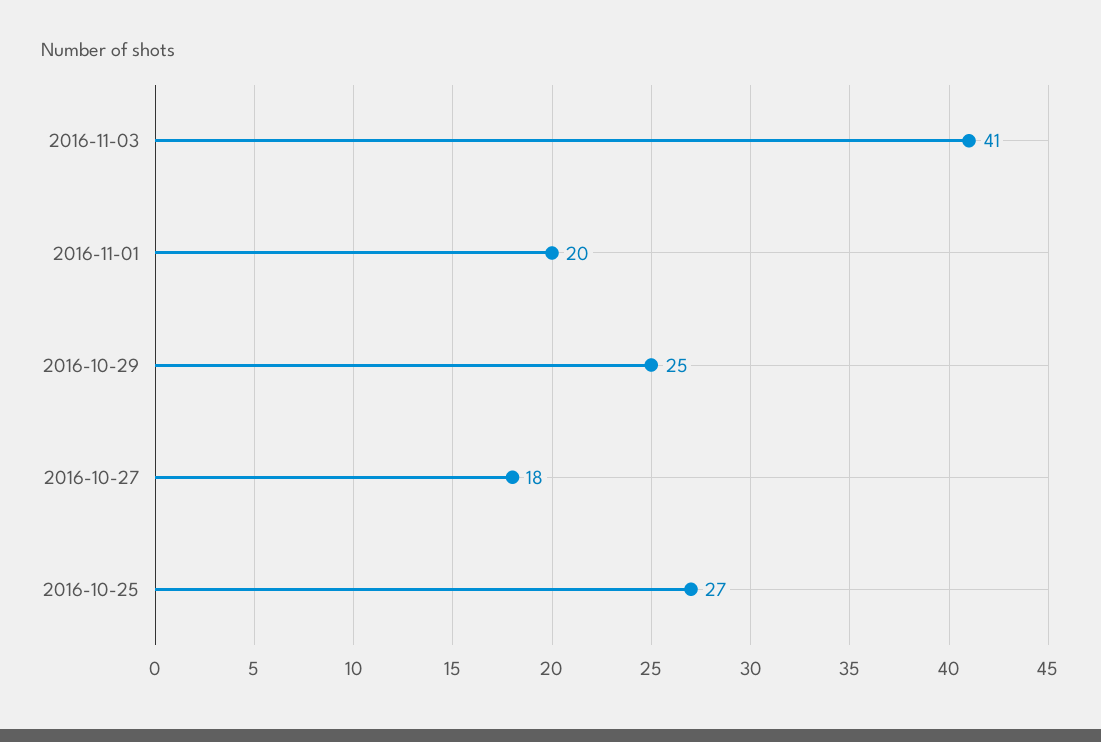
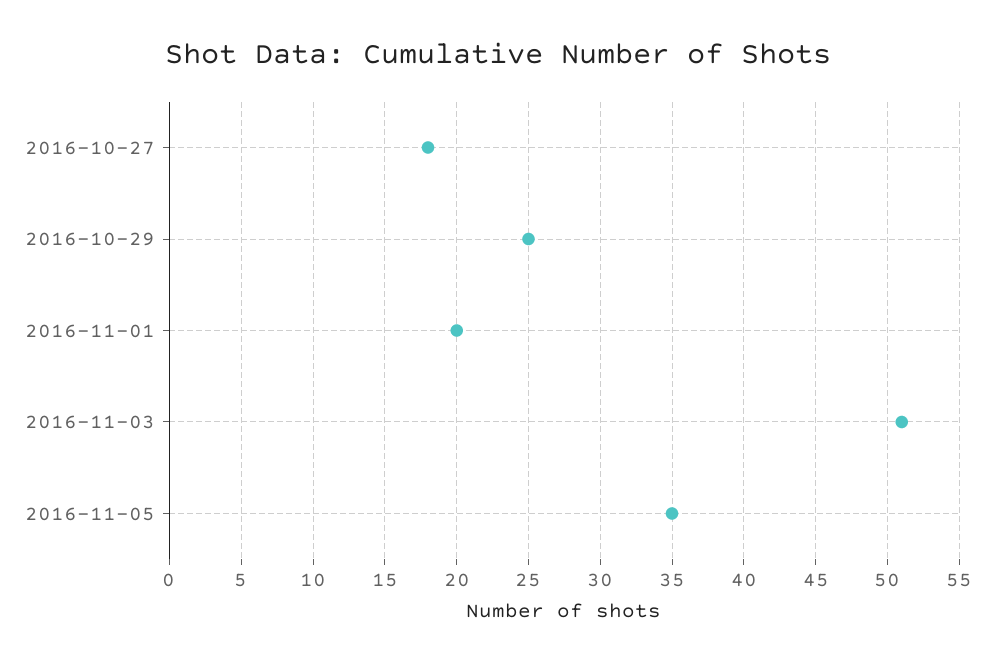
2016-11-03: 41 -> 51
2016-10-25: 27 -> none
2016-11-05: none -> 35

